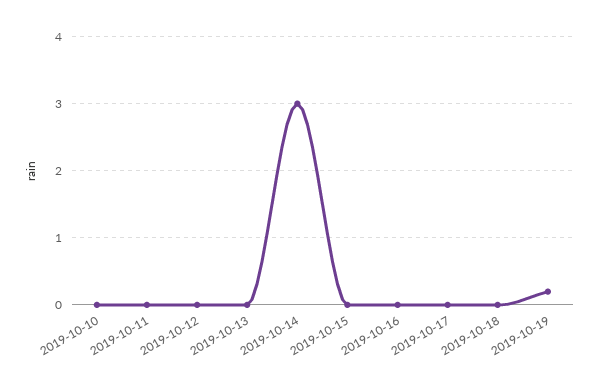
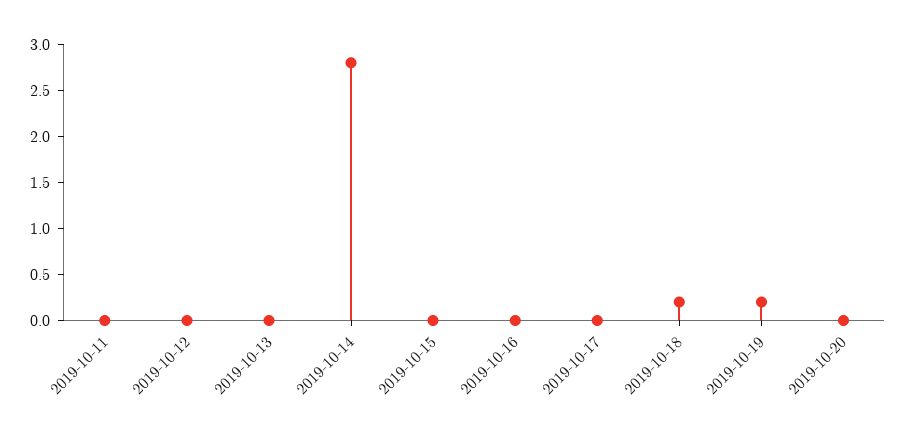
2019-10-10: 0 -> none
2019-10-14: 3 -> 2.8
2019-10-18: 0 -> 0.2
2019-10-20: none -> 0

